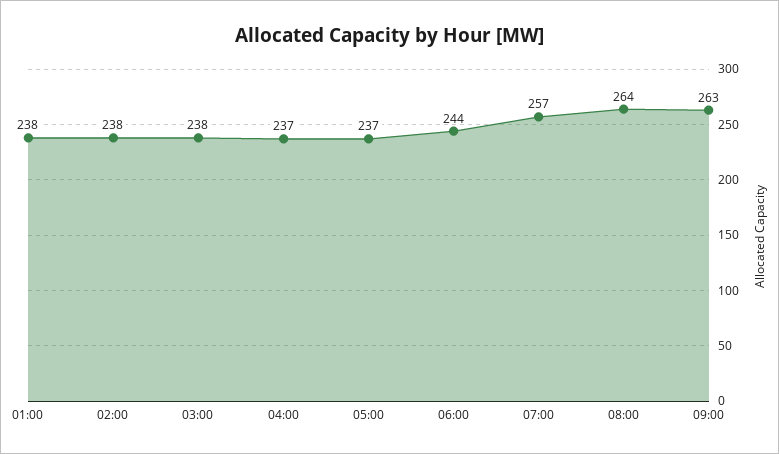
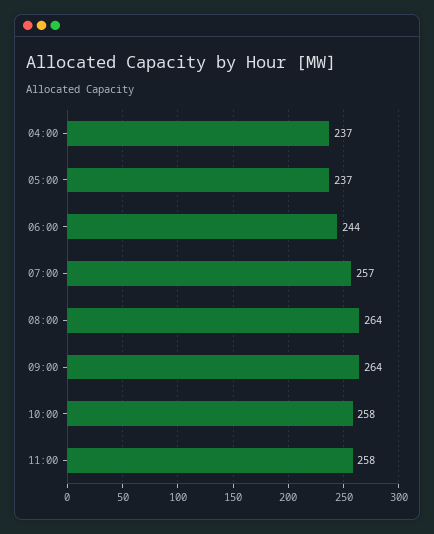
01:00: 238 -> none
02:00: 238 -> none
03:00: 238 -> none
09:00: 263 -> 264
10:00: none -> 258
11:00: none -> 258

